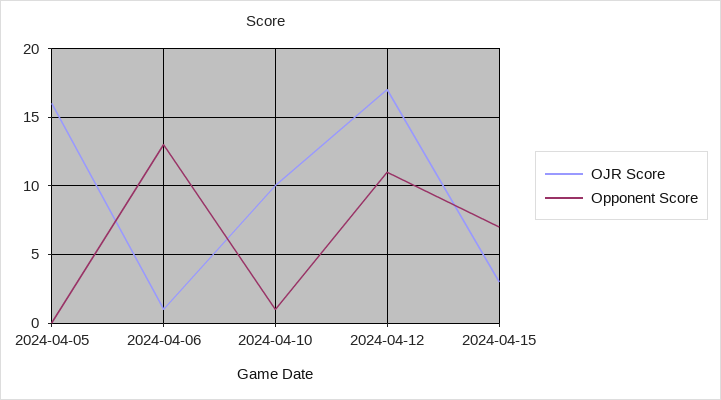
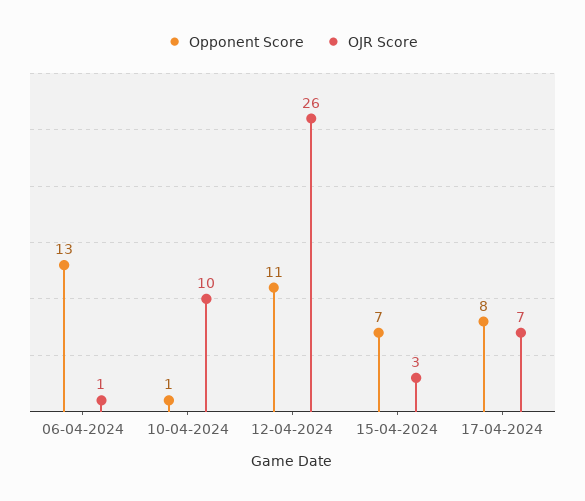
OJR Score, 2024-04-05: 16 -> none
Opponent Score, 2024-04-05: 0 -> none
OJR Score, 2024-04-12: 17 -> 26
Opponent Score, 17-04-2024: none -> 8
OJR Score, 17-04-2024: none -> 7

